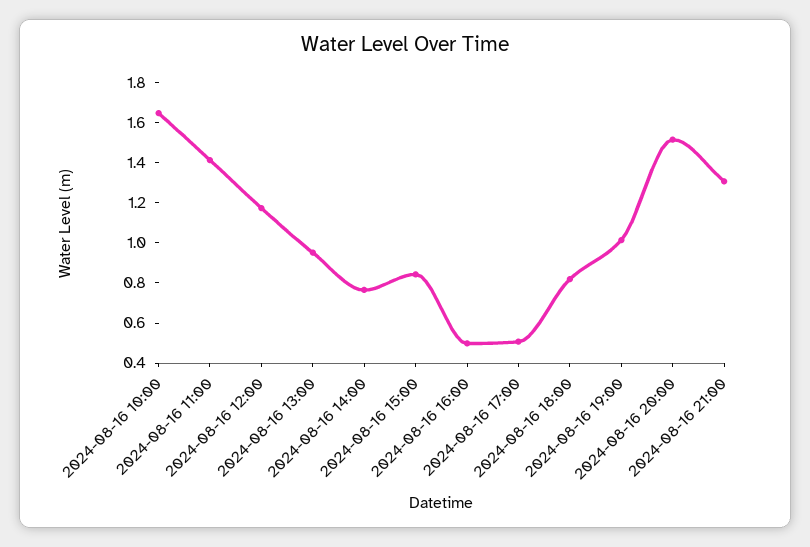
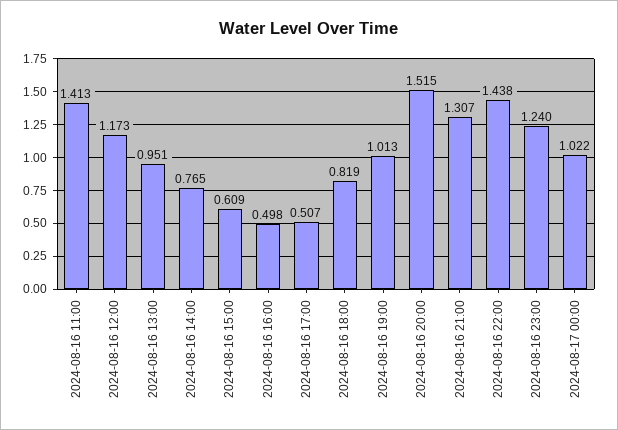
2024-08-16 10:00: 1.65 -> none
2024-08-16 15:00: 0.85 -> 0.609
2024-08-16 22:00: none -> 1.438
2024-08-16 23:00: none -> 1.24
2024-08-17 00:00: none -> 1.022

